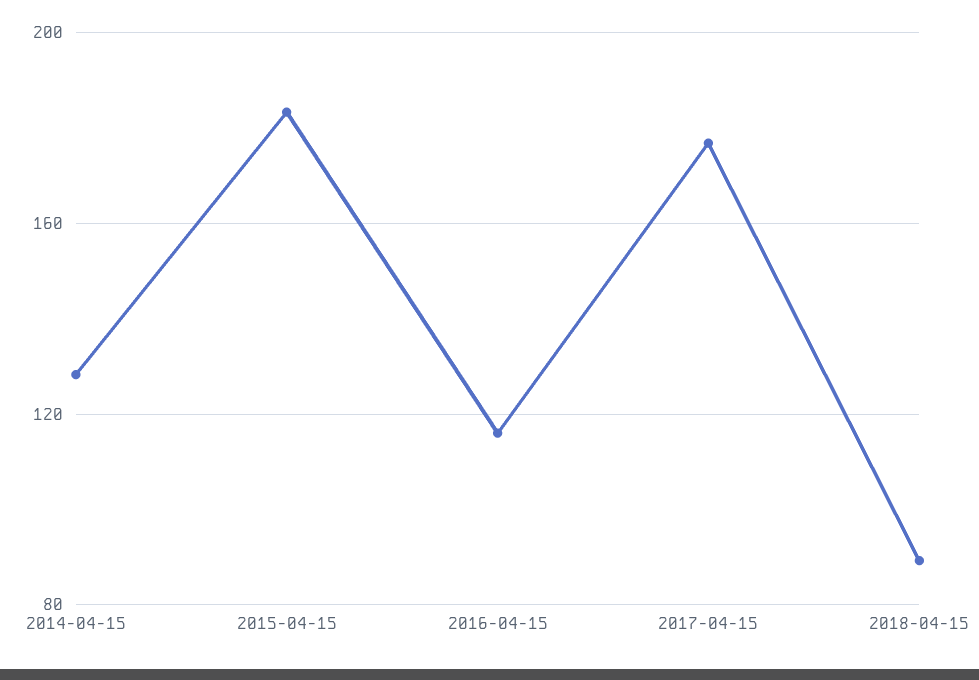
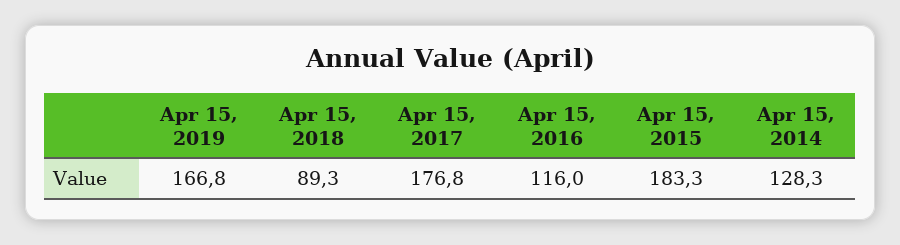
Apr 15, 2019: none -> 166.8

